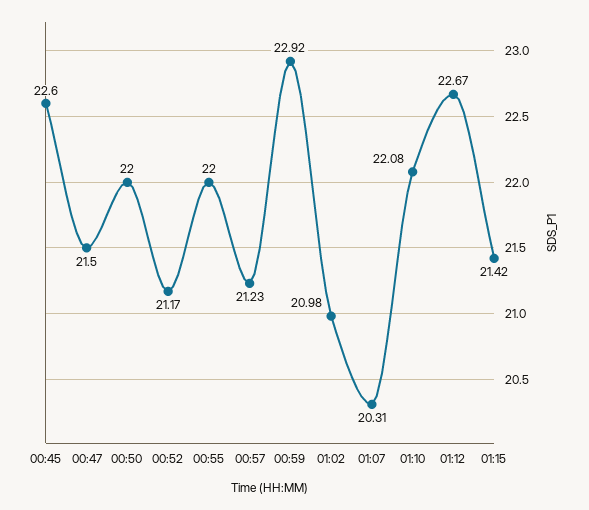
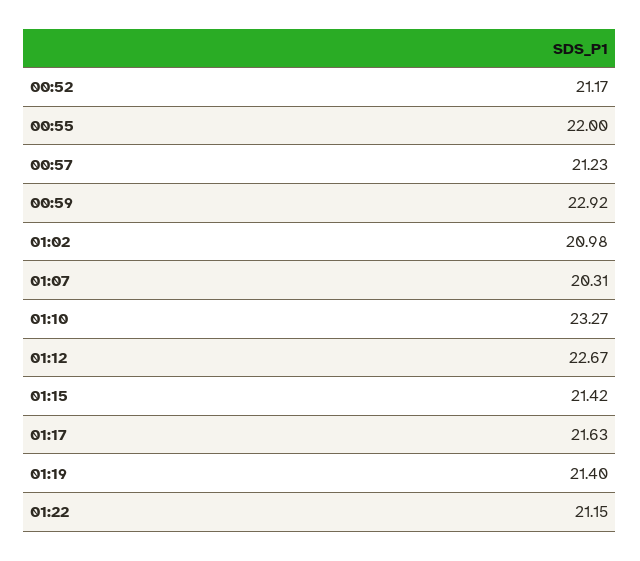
00:45: 22.6 -> none
00:47: 21.5 -> none
00:50: 22 -> none
01:10: 22.08 -> 23.27
01:17: none -> 21.63
01:19: none -> 21.4
01:22: none -> 21.15

